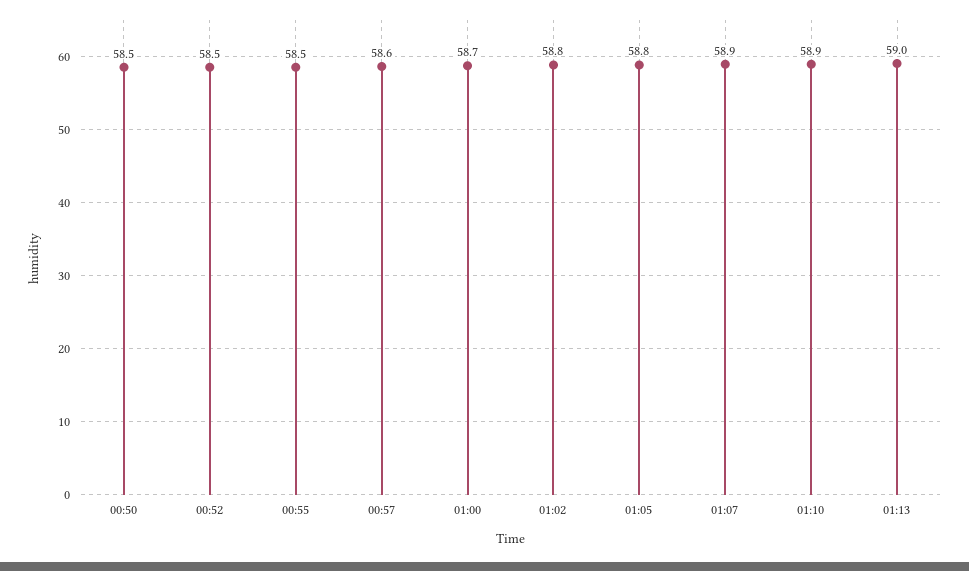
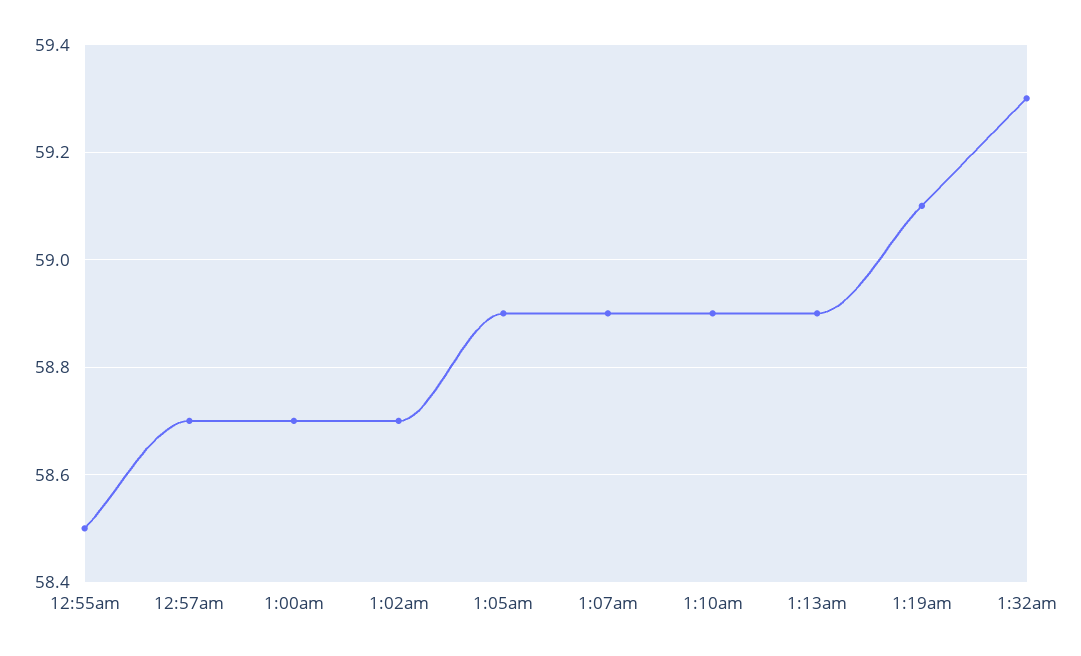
00:50: 58.5 -> none
00:52: 58.5 -> none
00:57: 58.6 -> 58.7
01:02: 58.8 -> 58.7
01:05: 58.8 -> 58.9
01:13: 59 -> 58.9
1:19am: none -> 59.1
1:32am: none -> 59.3

